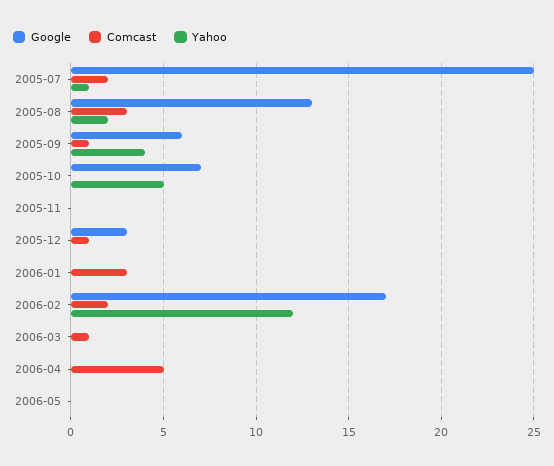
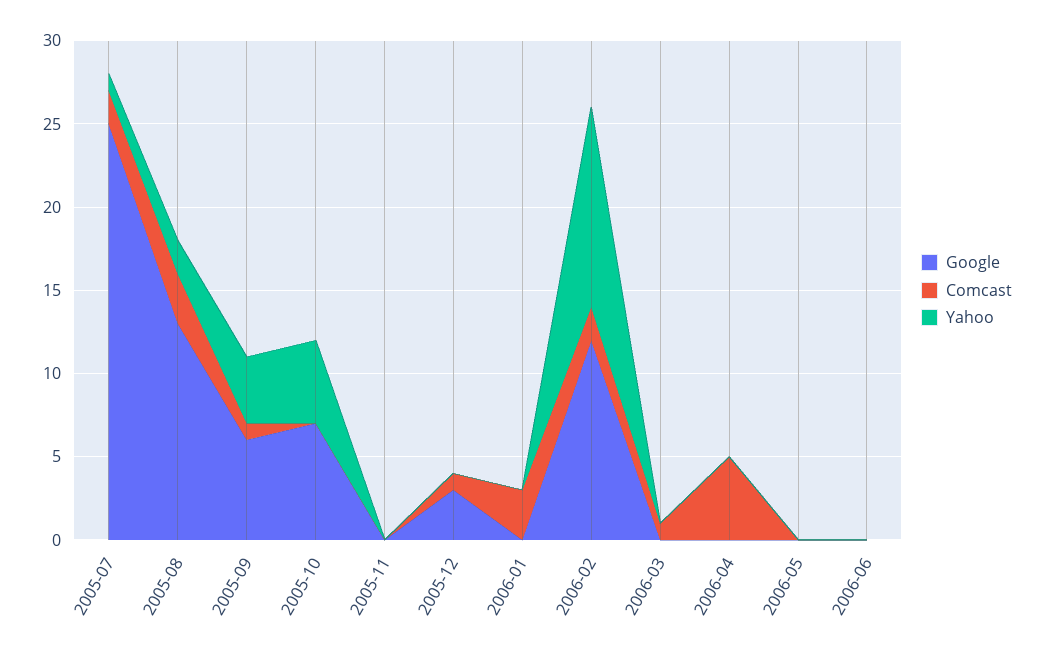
Google, 2006-02: 17 -> 12
Google, 2006-06: none -> 0
Comcast, 2006-06: none -> 0
Yahoo, 2006-06: none -> 0

